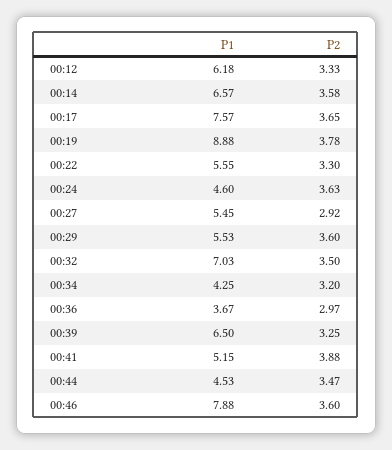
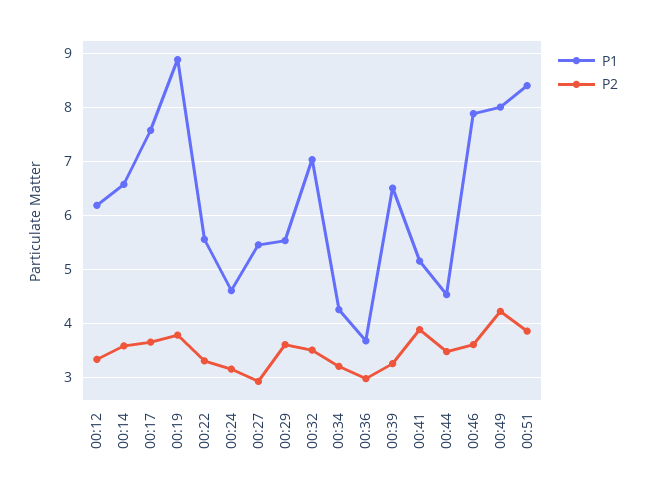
P2, 00:24: 3.63 -> 3.2
P1, 00:49: none -> 8
P2, 00:49: none -> 4.2
P1, 00:51: none -> 8.4
P2, 00:51: none -> 3.8

